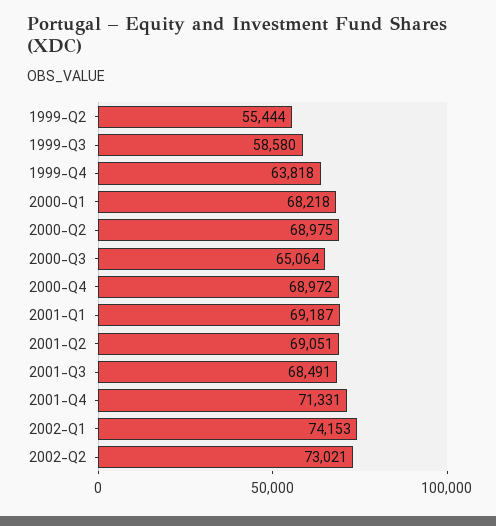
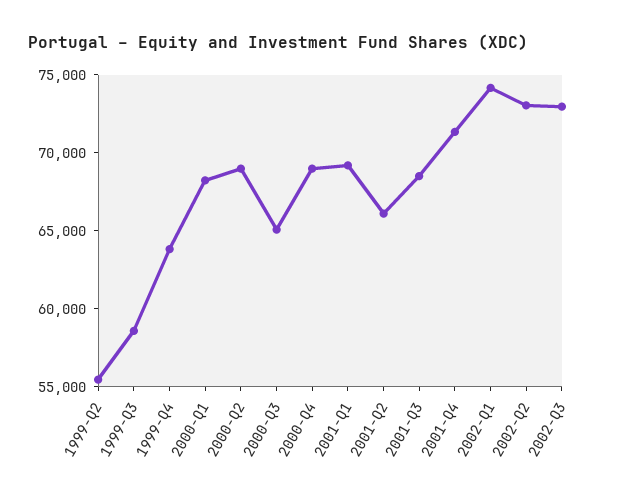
2001-Q2: 69051 -> 66000
2002-Q3: none -> 73000

